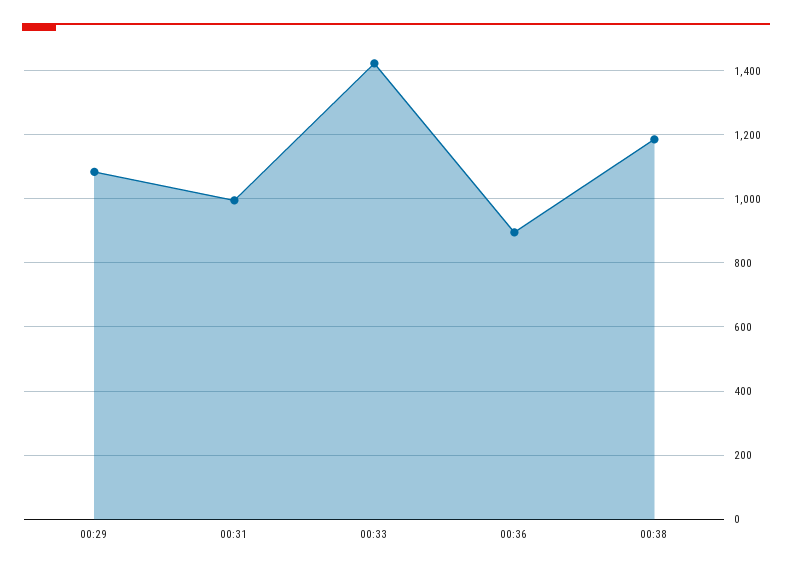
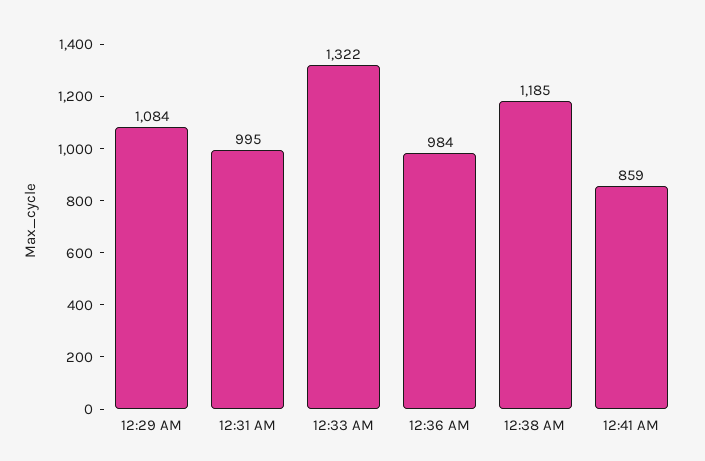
00:33: 1420 -> 1322
00:36: 900 -> 984
12:41 AM: none -> 859

